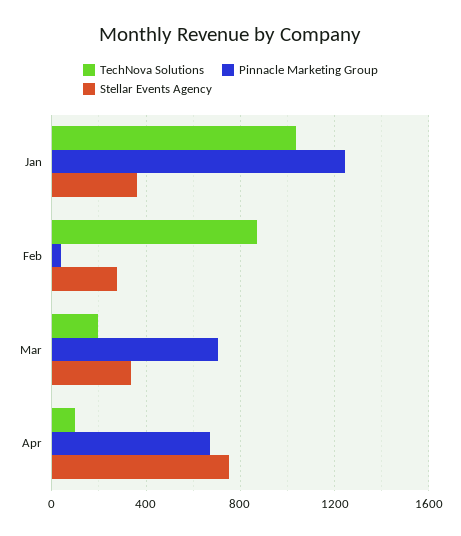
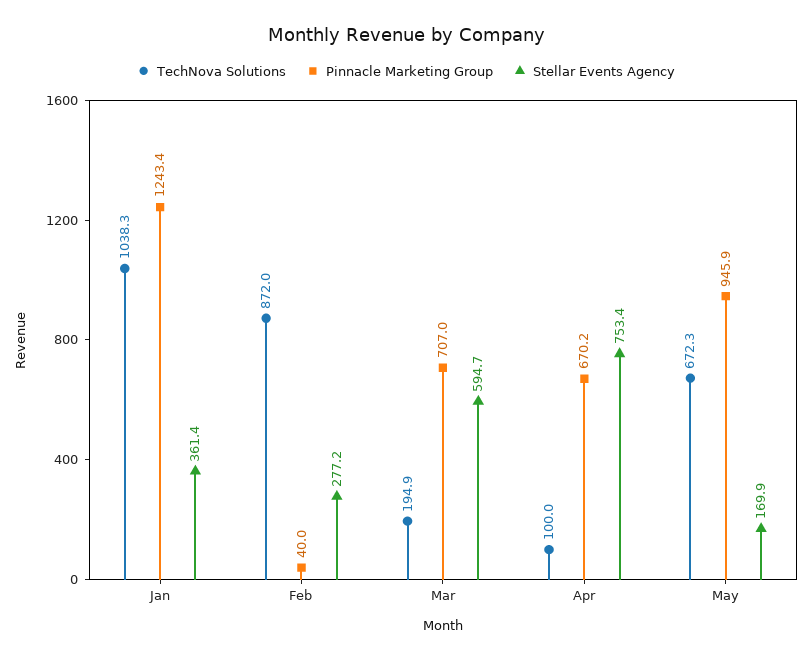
Stellar Events Agency, Mar: 350 -> 594.7
TechNova Solutions, May: none -> 672.3
Pinnacle Marketing Group, May: none -> 945.9
Stellar Events Agency, May: none -> 169.9

